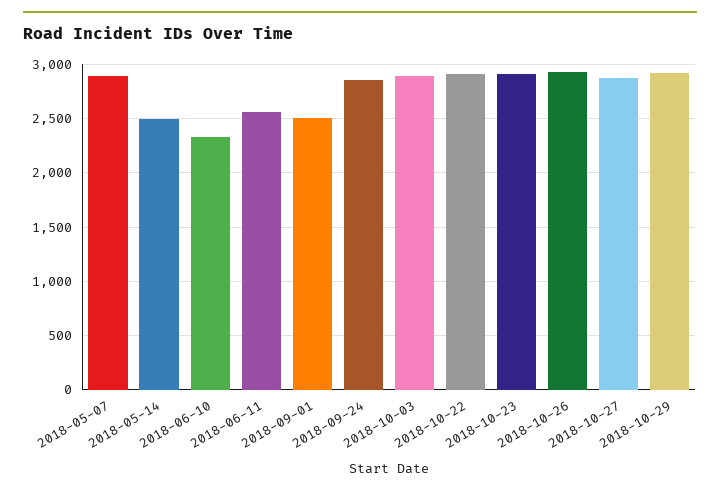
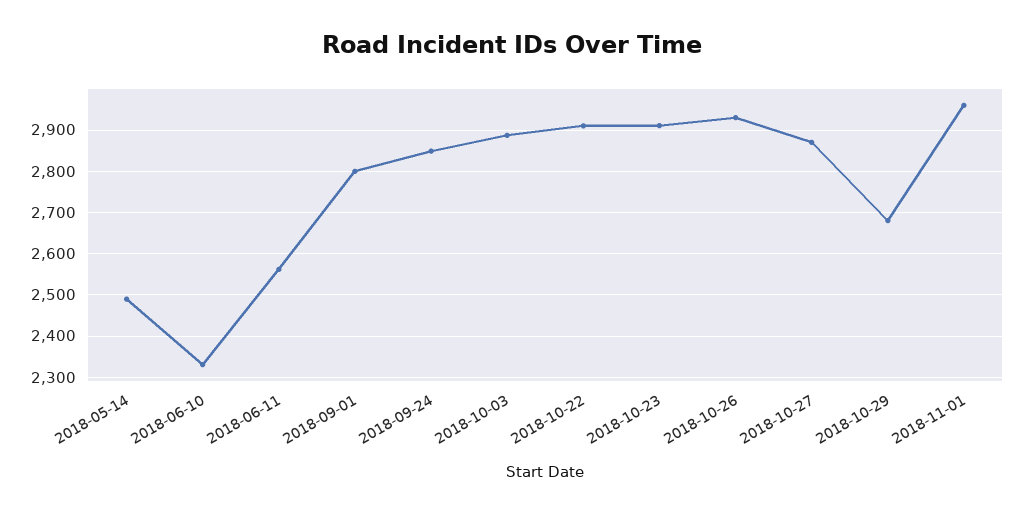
2018-05-07: 2900 -> none
2018-09-01: 2500 -> 2800
2018-10-29: 2900 -> 2680
2018-11-01: none -> 2960

